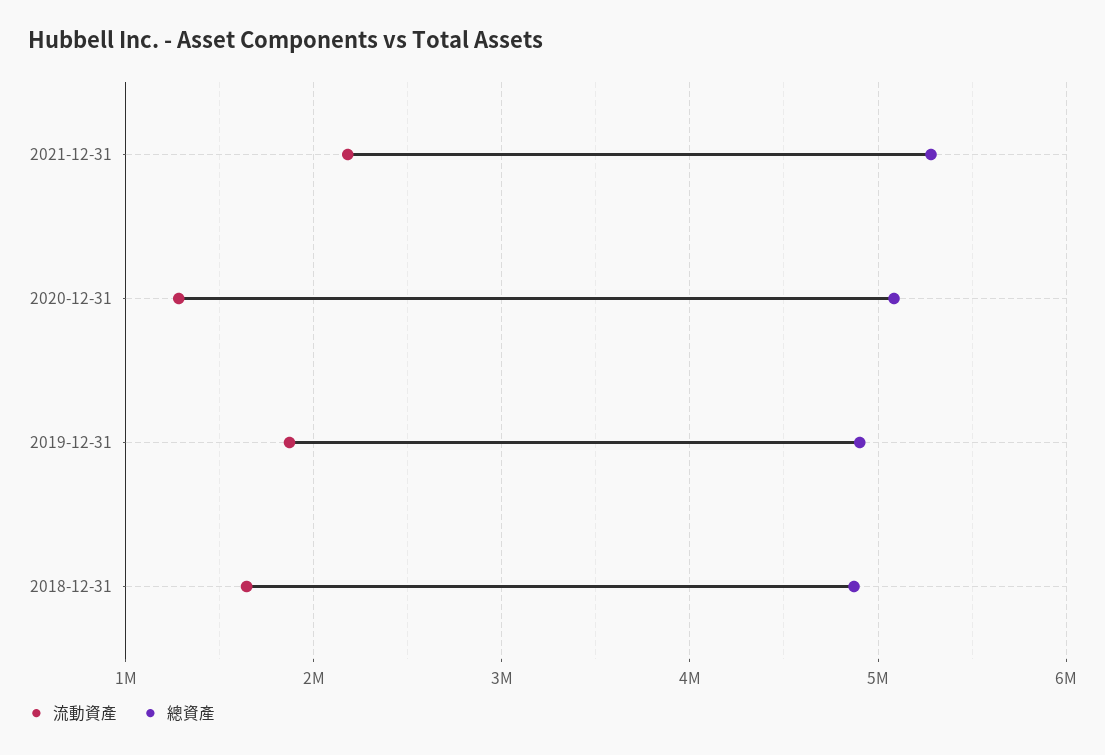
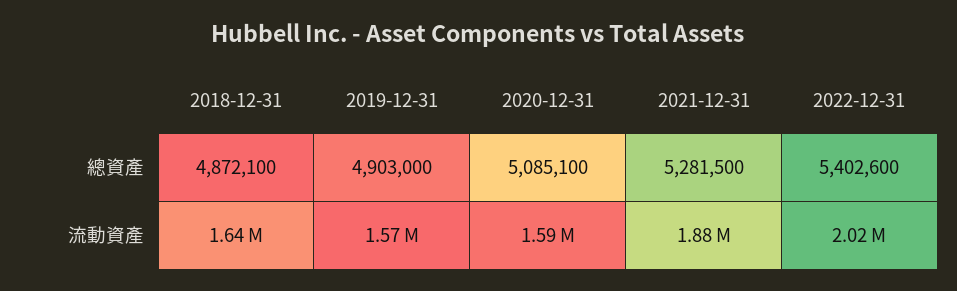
流動資產, 2021-12-31: 2200000 -> 1880000
流動資產, 2020-12-31: 1300000 -> 1590000
流動資產, 2019-12-31: 1900000 -> 1570000
總資產, 2022-12-31: none -> 5402600
流動資產, 2022-12-31: none -> 2020000

